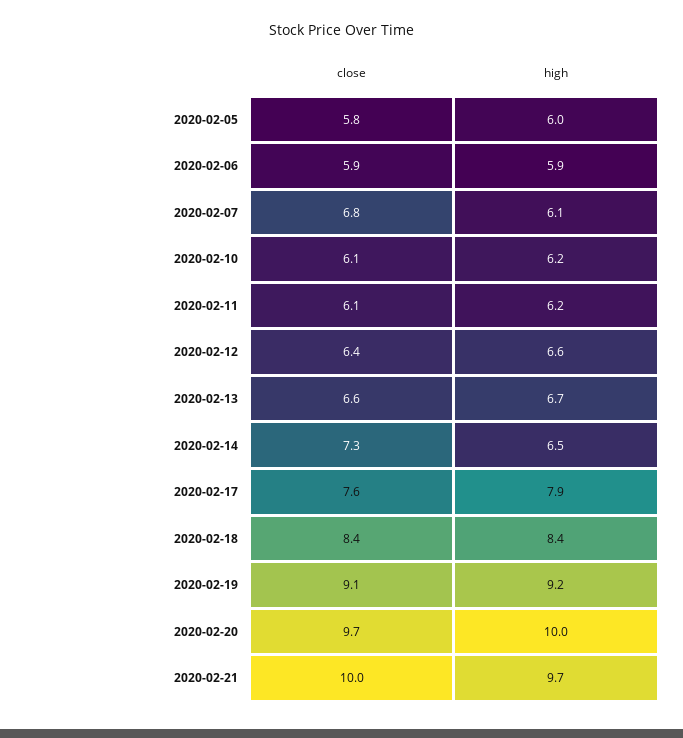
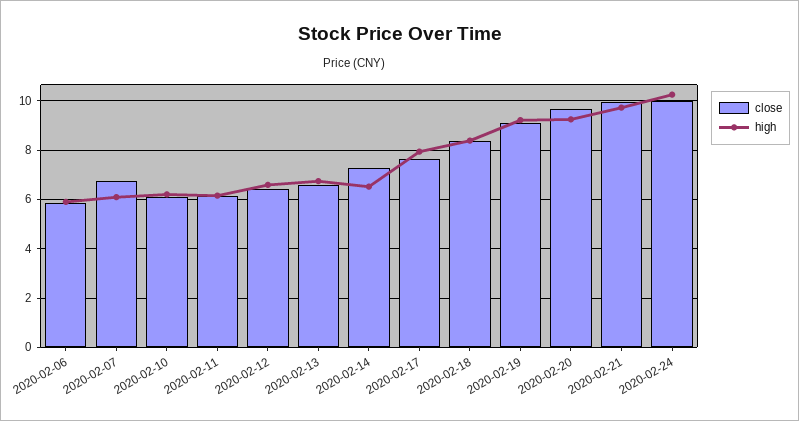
close, 2020-02-05: 5.8 -> none
high, 2020-02-05: 6 -> none
high, 2020-02-20: 10 -> 9.25
close, 2020-02-24: none -> 10
high, 2020-02-24: none -> 10.25

